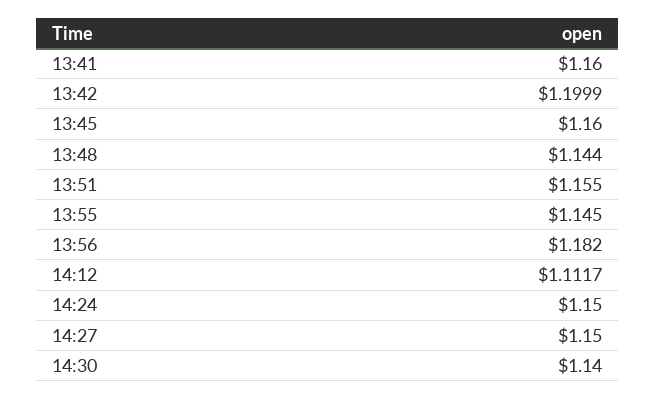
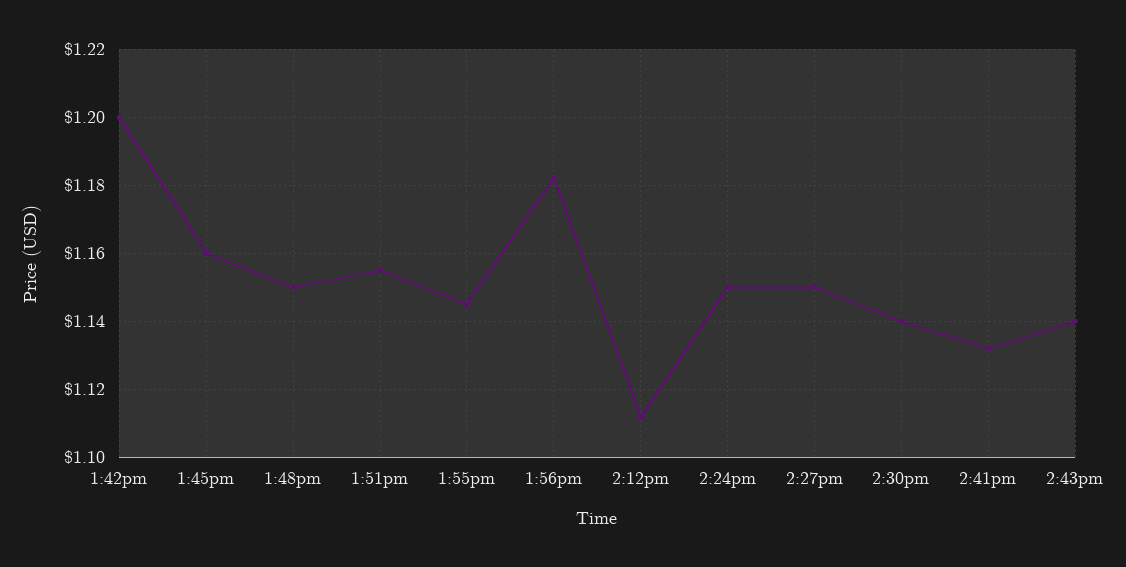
13:41: 1.16 -> none
13:48: 1.144 -> 1.15
2:41pm: none -> 1.132
2:43pm: none -> 1.14

